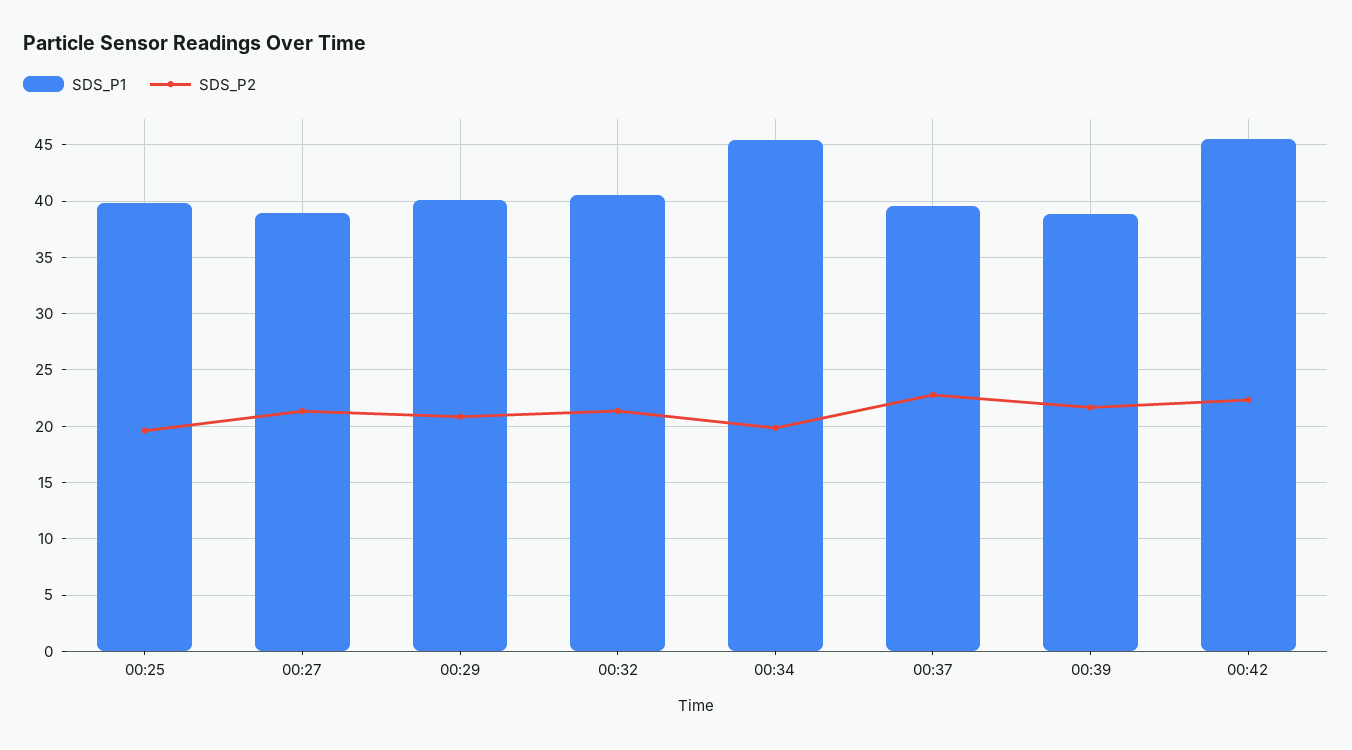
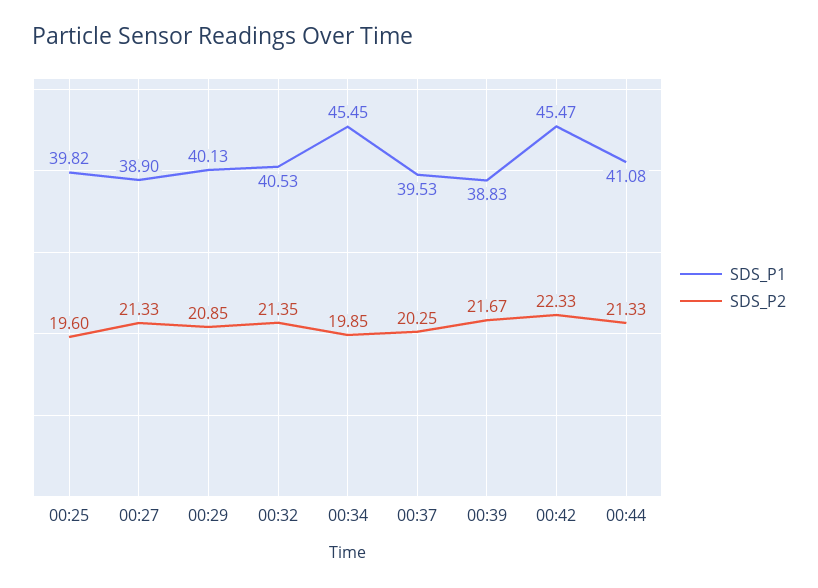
SDS_P2, 00:37: 23 -> 20.25
SDS_P1, 00:44: none -> 41.08
SDS_P2, 00:44: none -> 21.33

